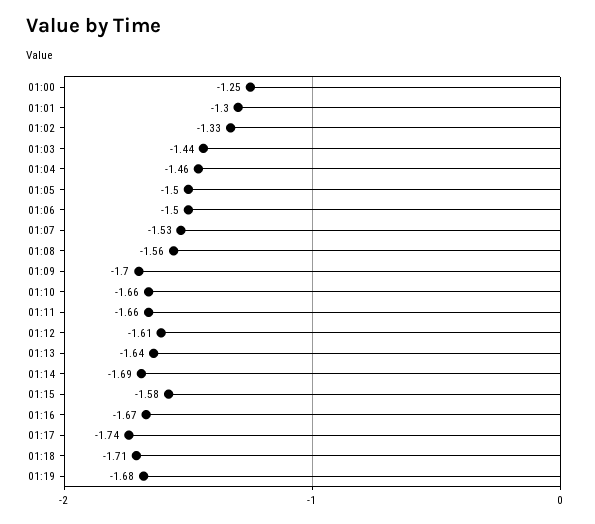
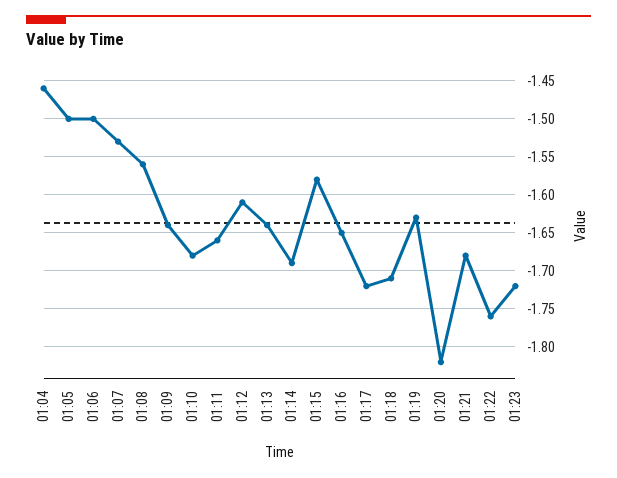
01:00: -1.25 -> none
01:01: -1.3 -> none
01:02: -1.33 -> none
01:03: -1.44 -> none
01:09: -1.7 -> -1.64
01:10: -1.66 -> -1.68
01:16: -1.67 -> -1.65
01:17: -1.74 -> -1.72
01:19: -1.68 -> -1.63
01:20: none -> -1.82
01:21: none -> -1.68
01:22: none -> -1.76
01:23: none -> -1.72

